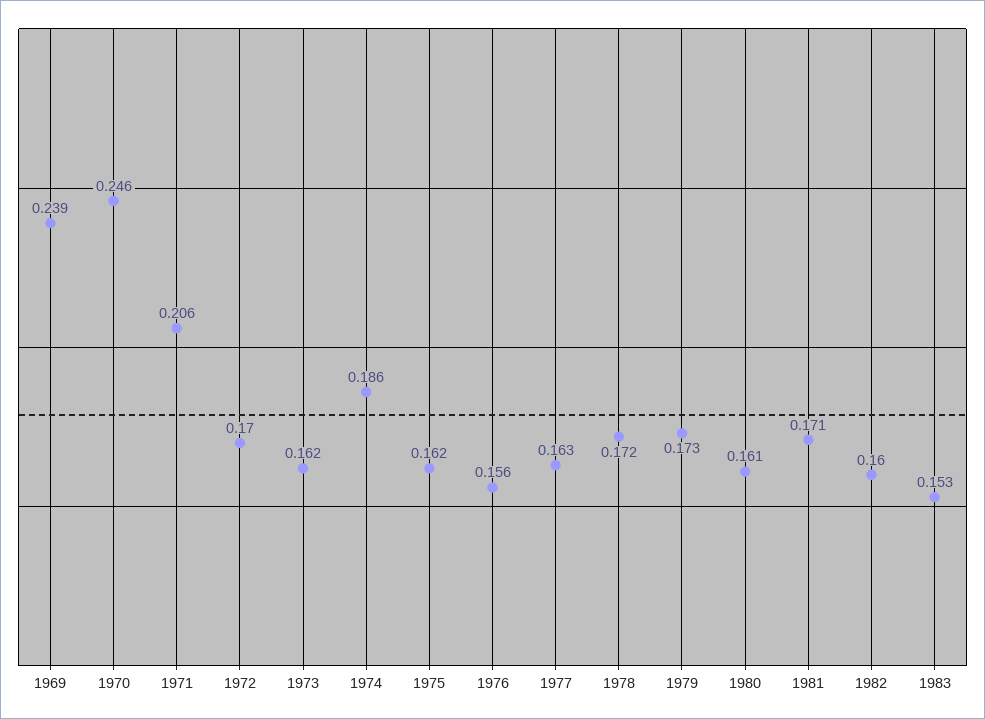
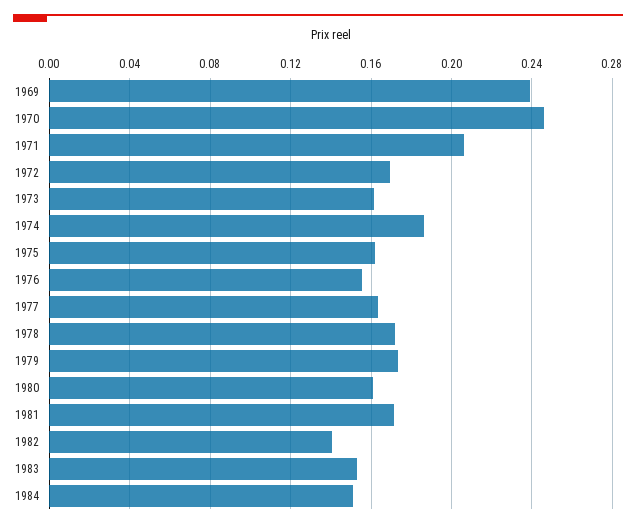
1982: 0.16 -> 0.14
1984: none -> 0.15

